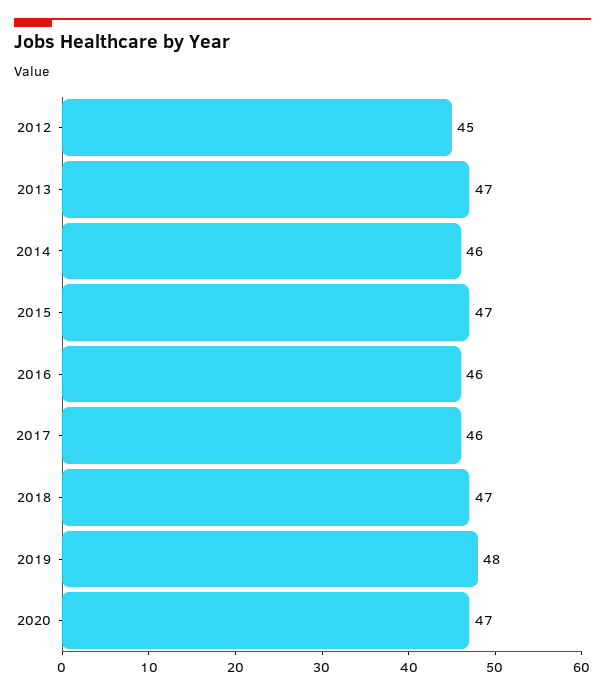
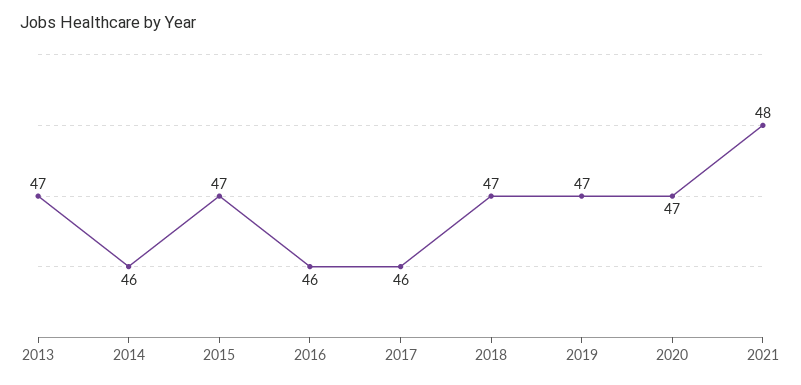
2012: 45 -> none
2019: 48 -> 47
2021: none -> 48

